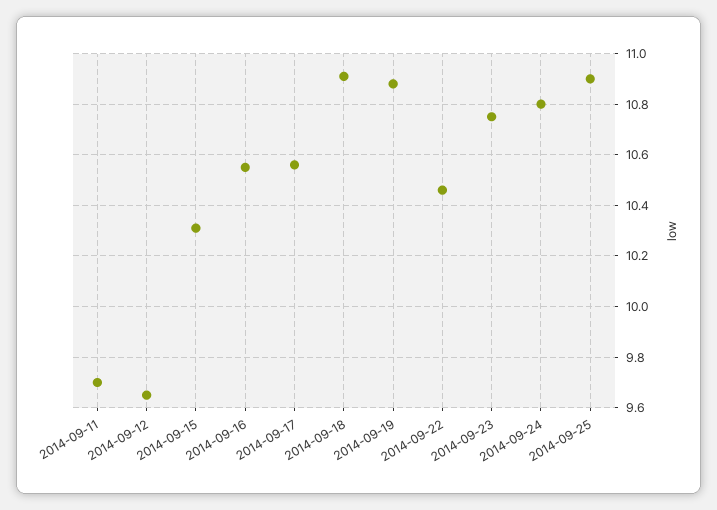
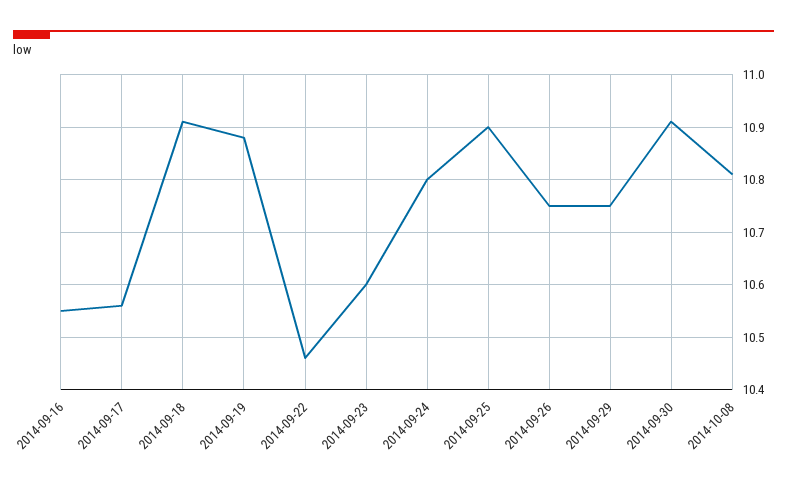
2014-09-11: 9.7 -> none
2014-09-12: 9.65 -> none
2014-09-15: 10.3 -> none
2014-09-23: 10.75 -> 10.6
2014-09-26: none -> 10.75
2014-09-29: none -> 10.75
2014-09-30: none -> 10.9
2014-10-08: none -> 10.8

